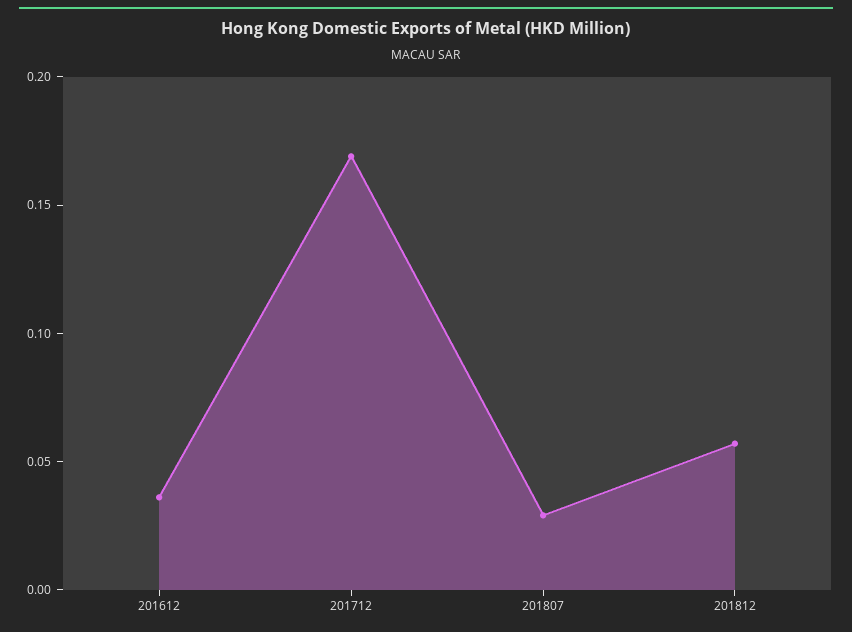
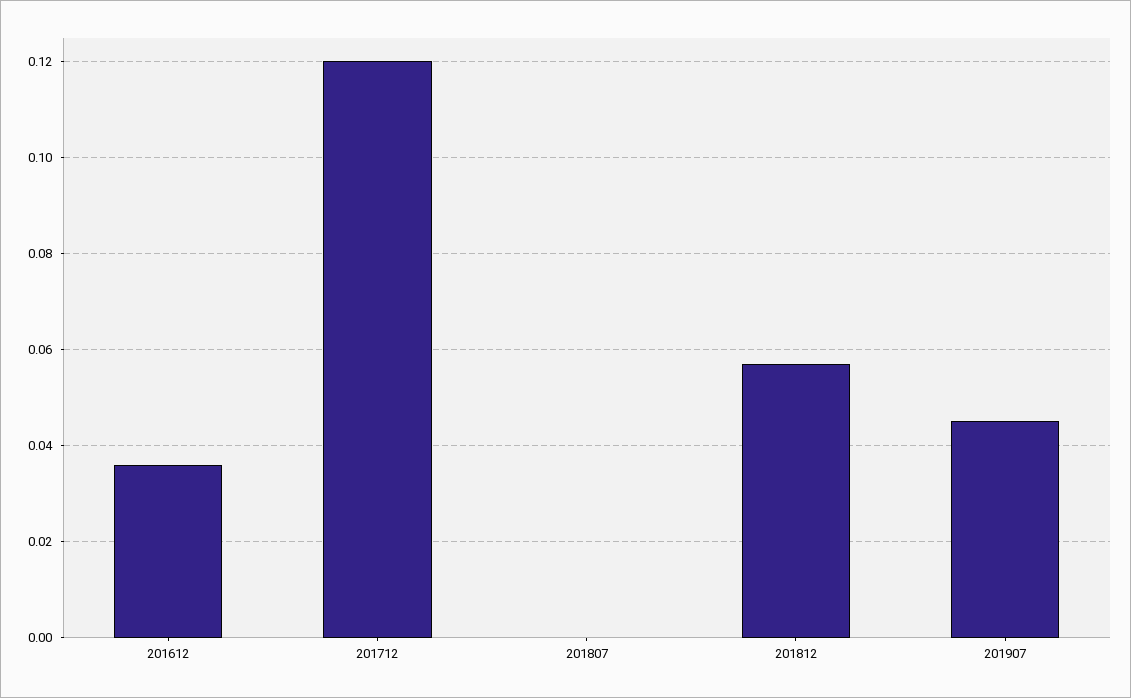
201712: 0.17 -> 0.12
201807: 0.03 -> 0
201907: none -> 0.045

